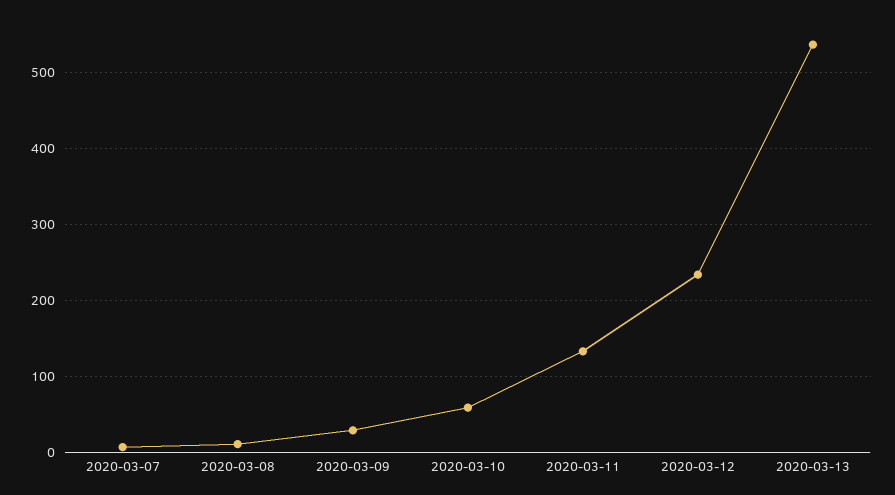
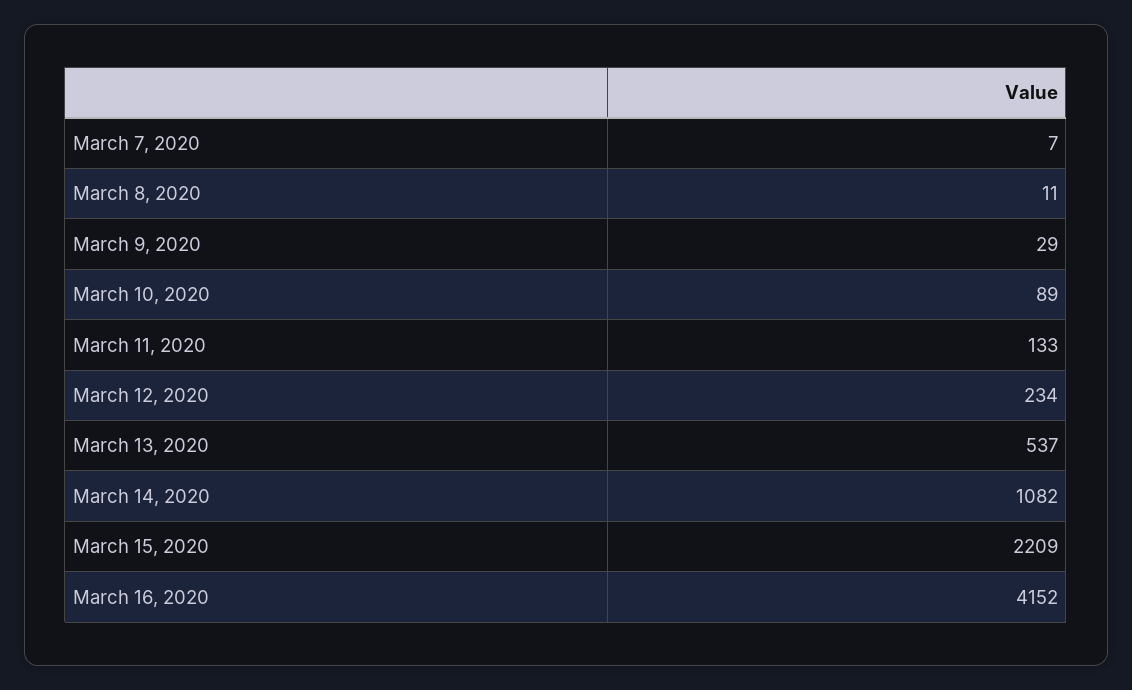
2020-03-10: 60 -> 89
March 14, 2020: none -> 1082
March 15, 2020: none -> 2209
March 16, 2020: none -> 4152

